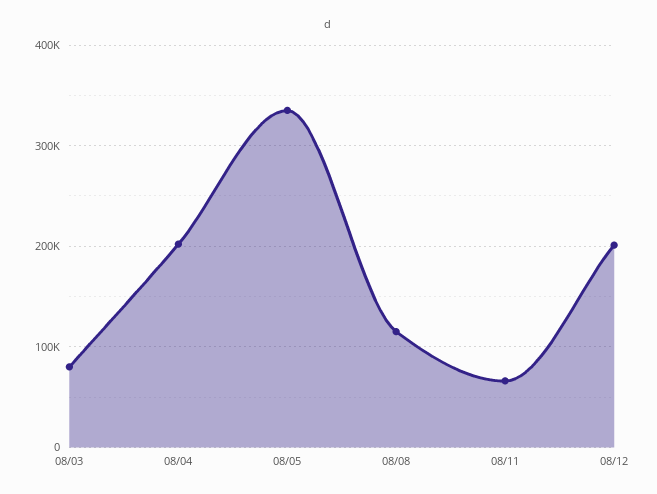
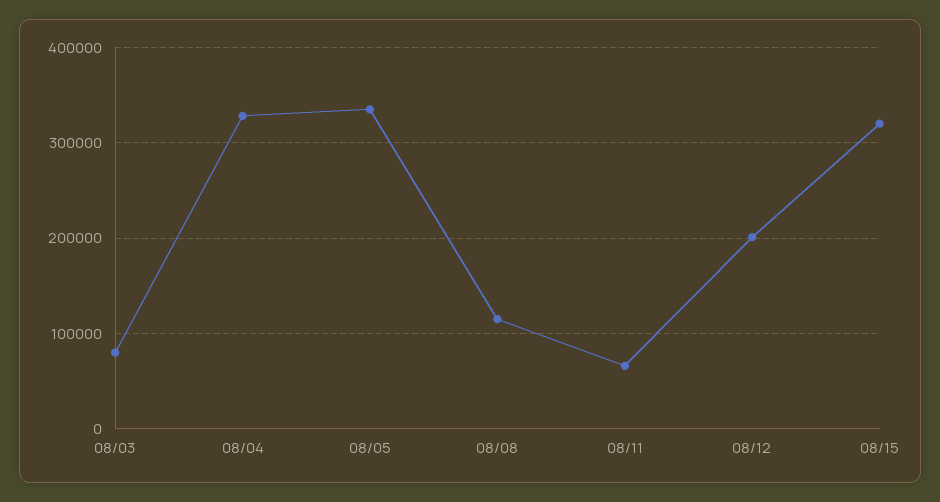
08/04: 200000 -> 330000
08/15: none -> 320000

